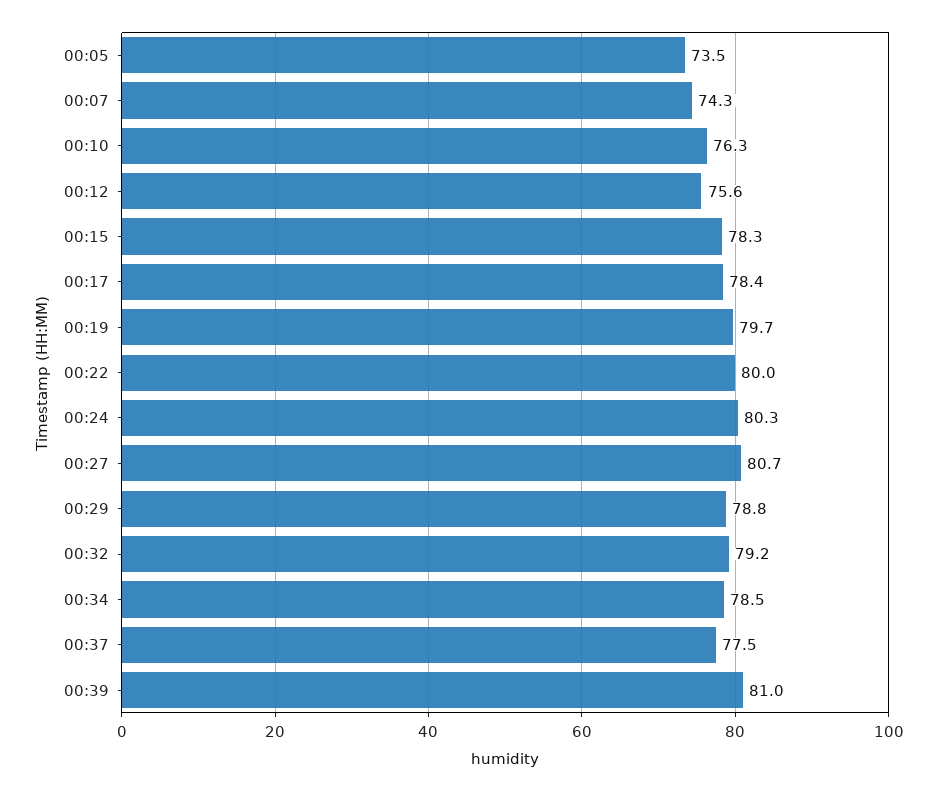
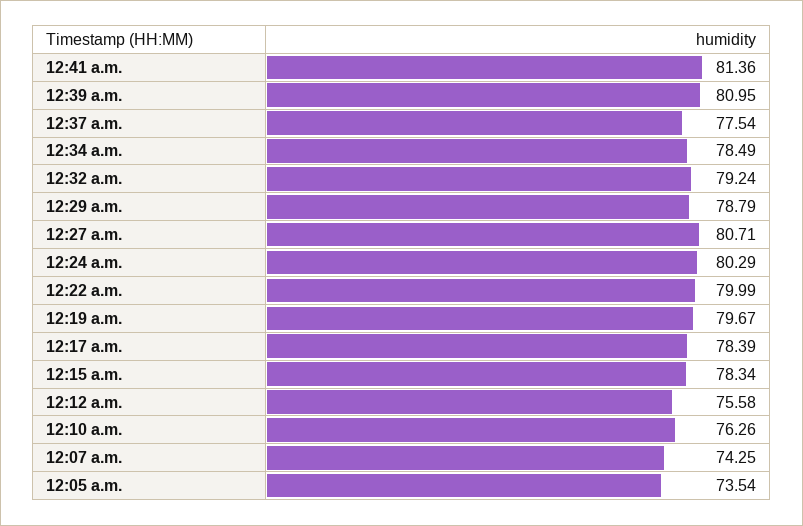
12:41 a.m.: none -> 81.36

